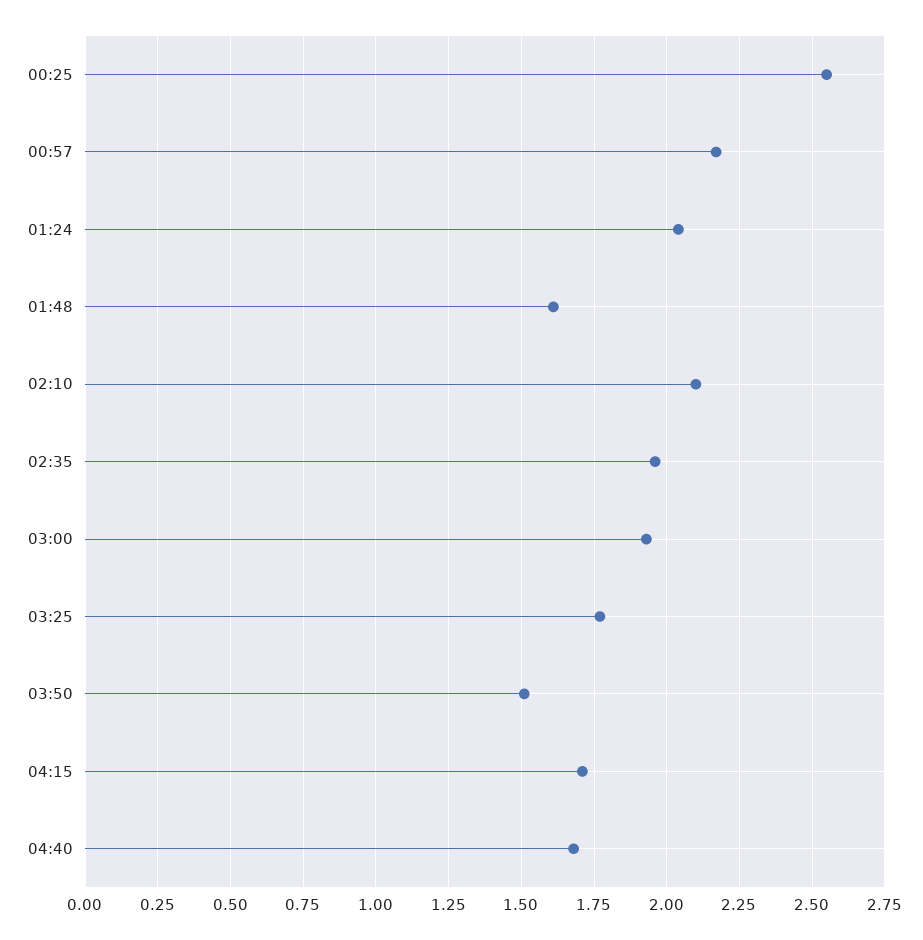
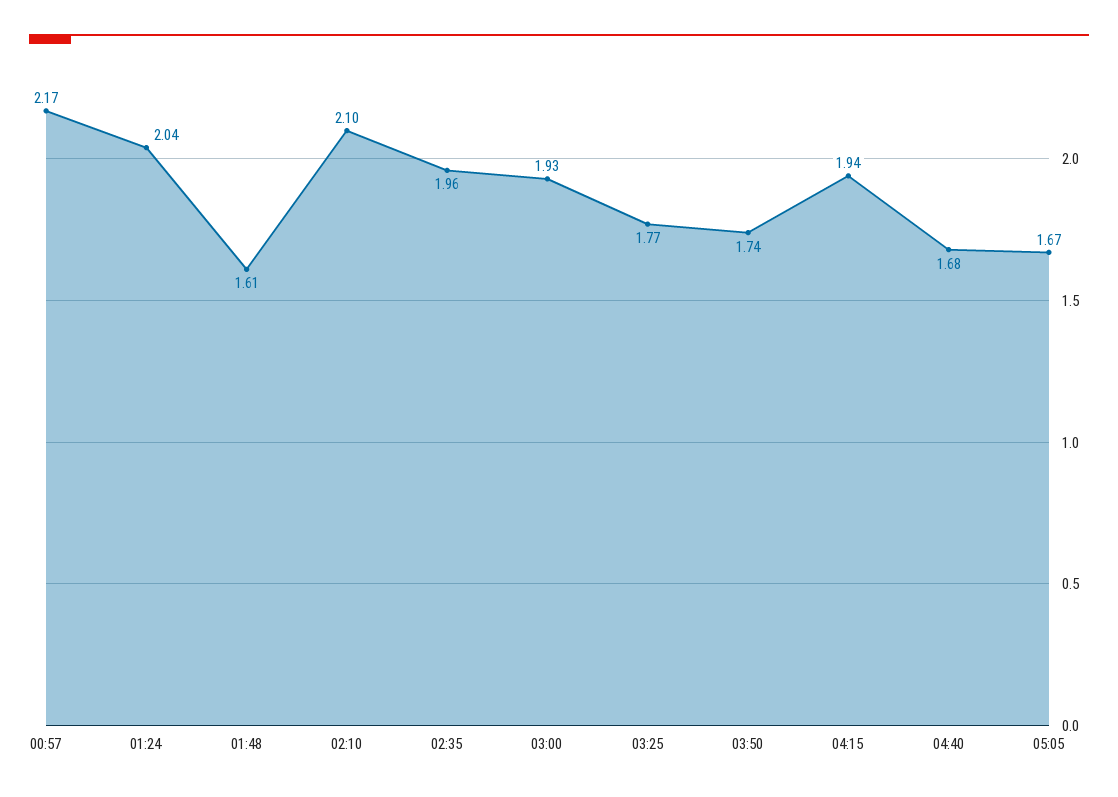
00:25: 2.55 -> none
03:50: 1.5 -> 1.74
04:15: 1.7 -> 1.94
05:05: none -> 1.67

